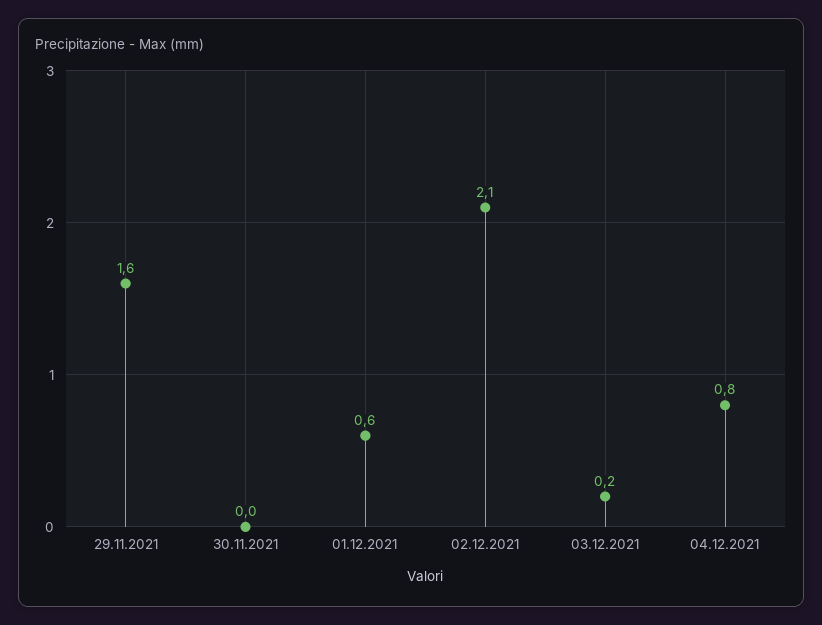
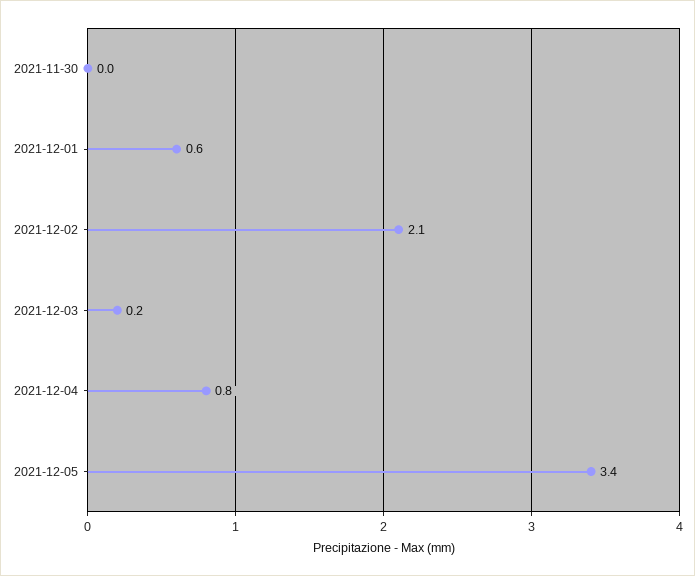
29.11.2021: 1.6 -> none
2021-12-05: none -> 3.4

